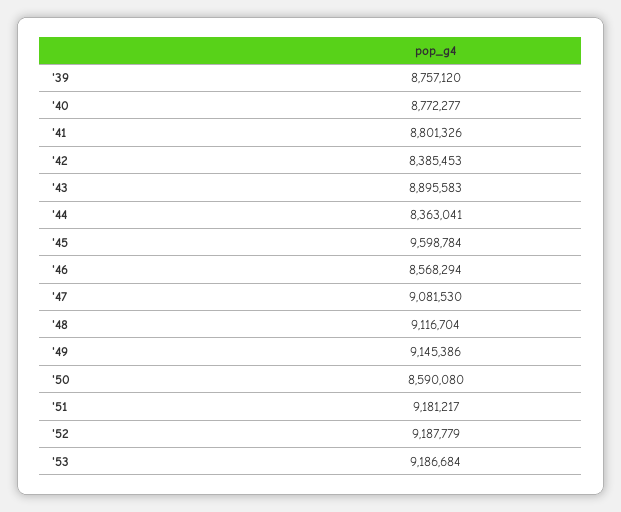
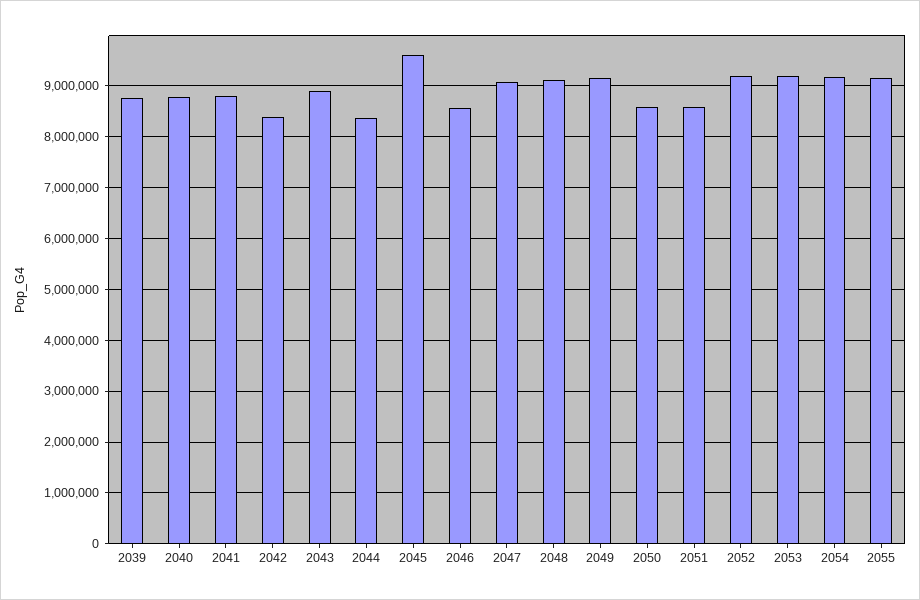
'51: 9181217 -> 8600000
2054: none -> 9200000
2055: none -> 9200000

